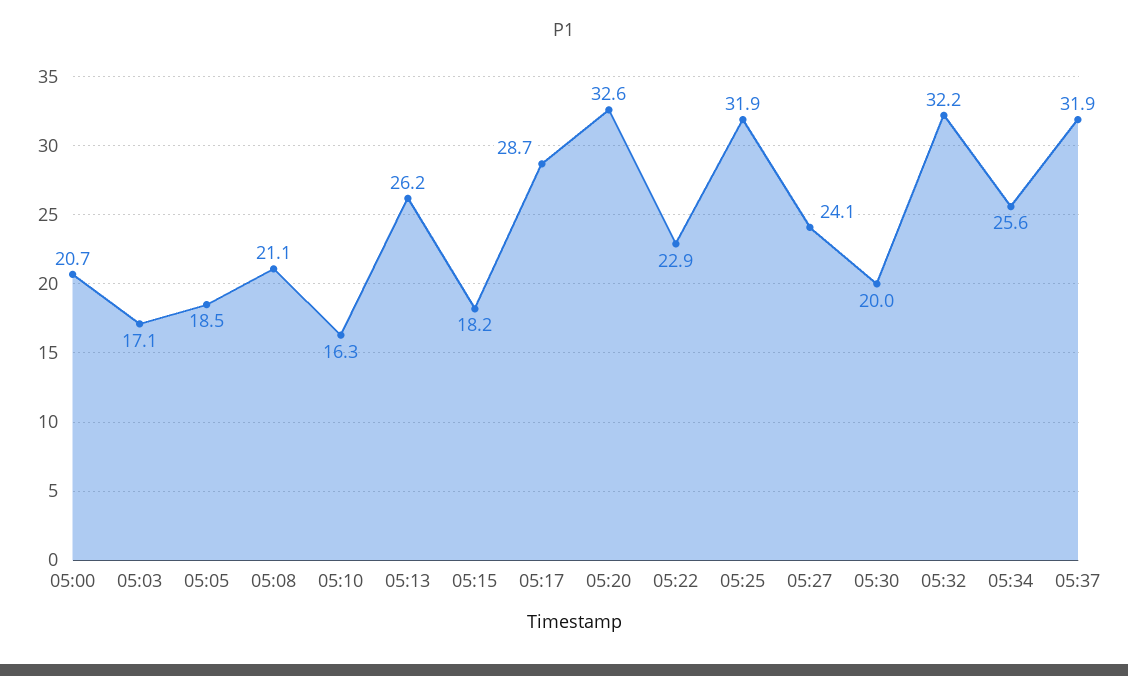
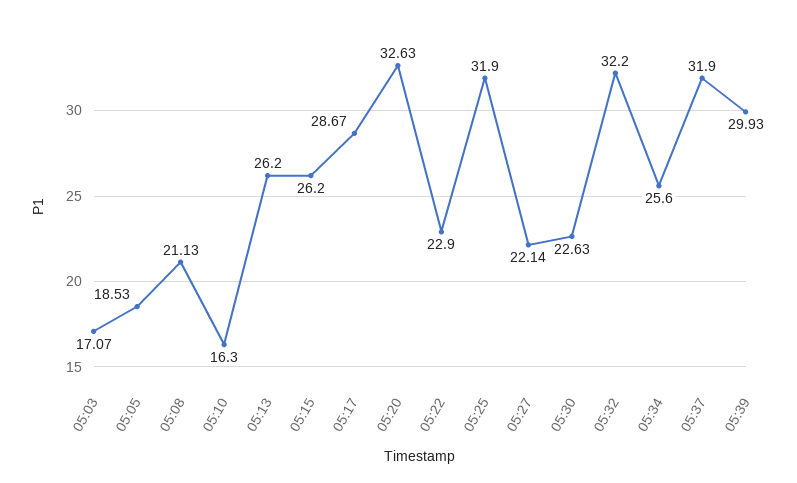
05:00: 20.7 -> none
05:15: 18.2 -> 26.2
05:27: 24.1 -> 22.14
05:30: 20 -> 22.63
05:39: none -> 29.93

